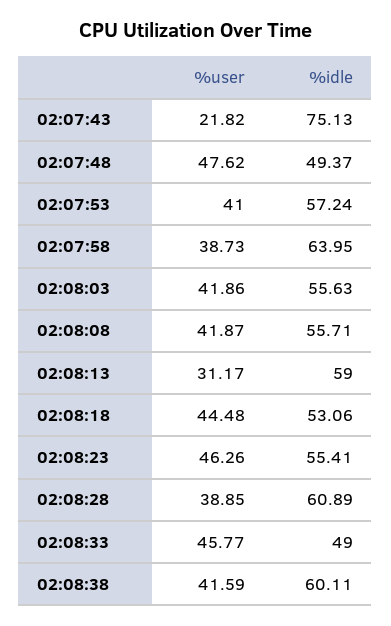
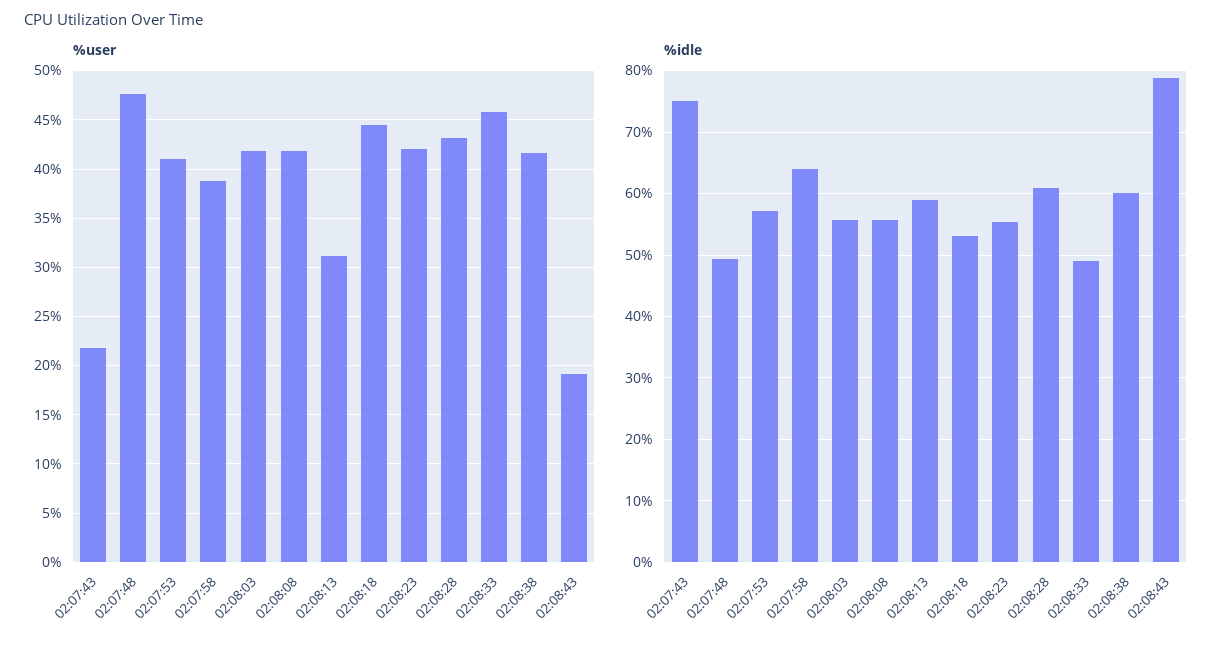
%user, 02:08:23: 46.26 -> 42
%user, 02:08:28: 38.85 -> 43
%user, 02:08:43: none -> 19
%idle, 02:08:43: none -> 79

